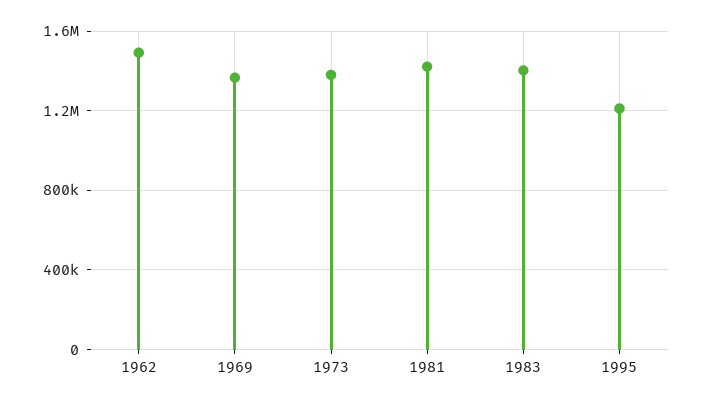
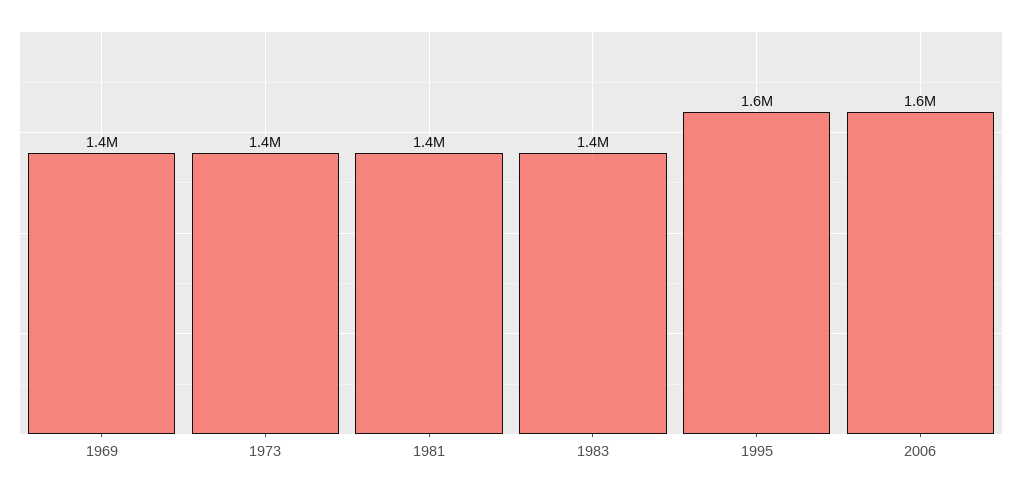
1962: 1500000 -> none
1995: 1200000 -> 1600000
2006: none -> 1600000

